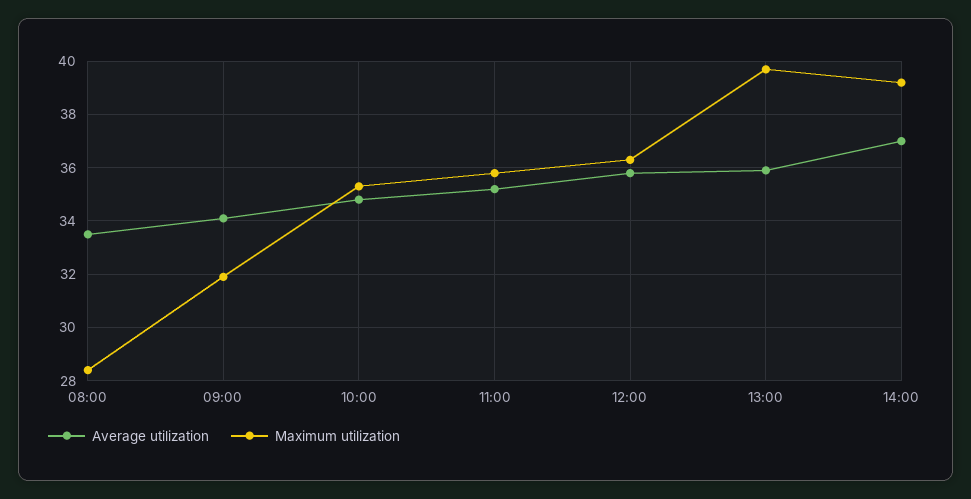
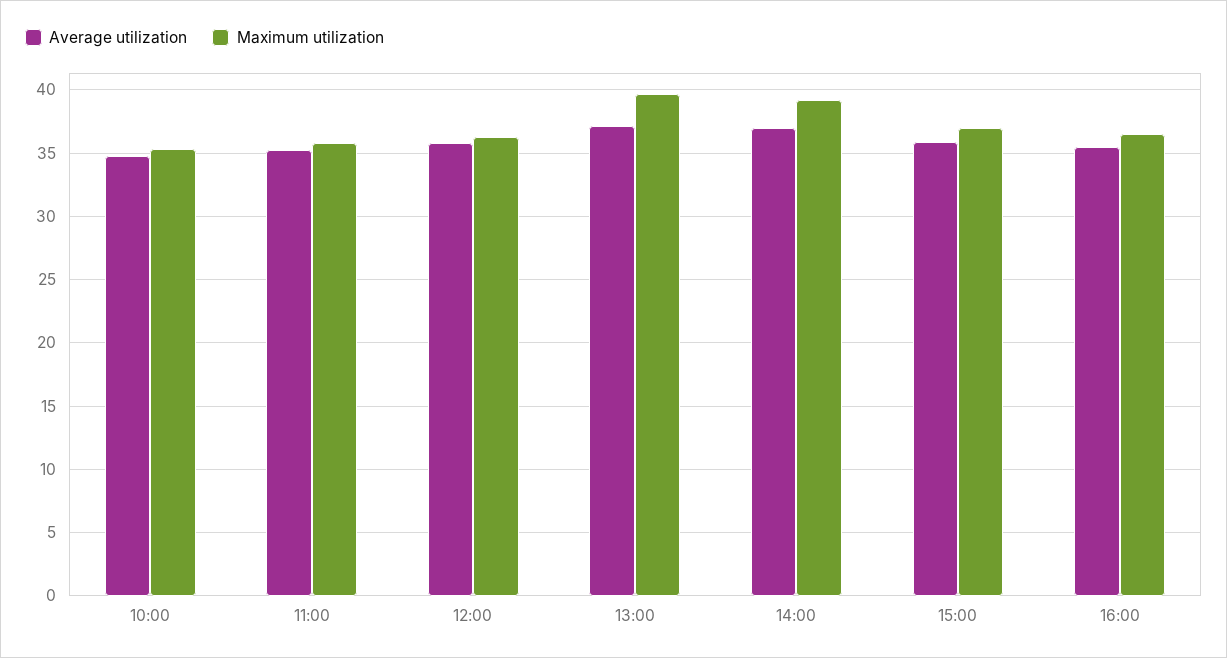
Average utilization, 08:00: 33.5 -> none
Maximum utilization, 08:00: 28.5 -> none
Average utilization, 09:00: 34 -> none
Maximum utilization, 09:00: 32 -> none
Average utilization, 13:00: 36 -> 37
Average utilization, 15:00: none -> 36
Maximum utilization, 15:00: none -> 37
Average utilization, 16:00: none -> 35.5
Maximum utilization, 16:00: none -> 36.5

